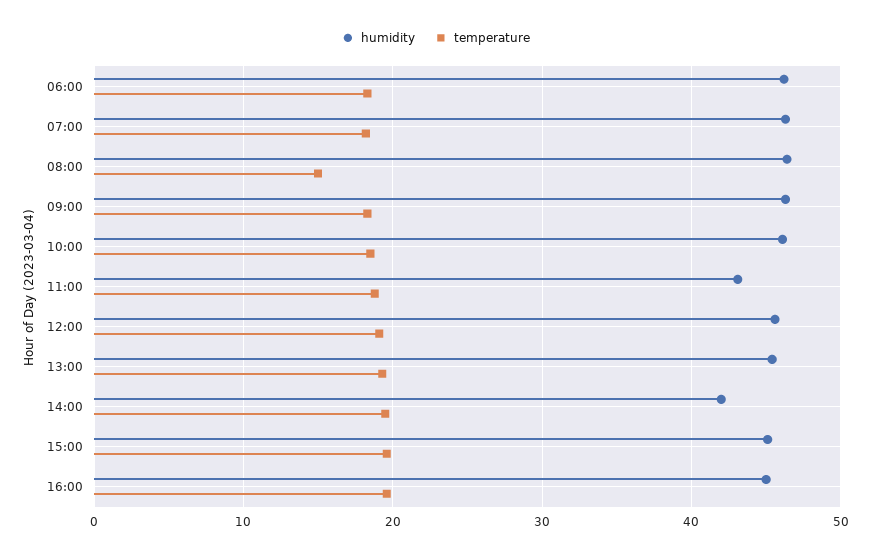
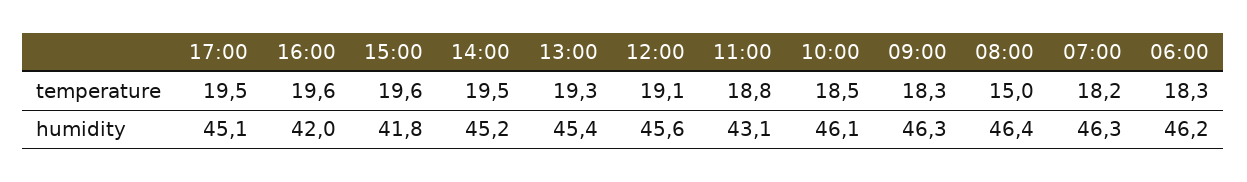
humidity, 14:00: 42 -> 45.2
humidity, 15:00: 45 -> 41.8
humidity, 16:00: 45 -> 42
temperature, 17:00: none -> 19.5
humidity, 17:00: none -> 45.1

